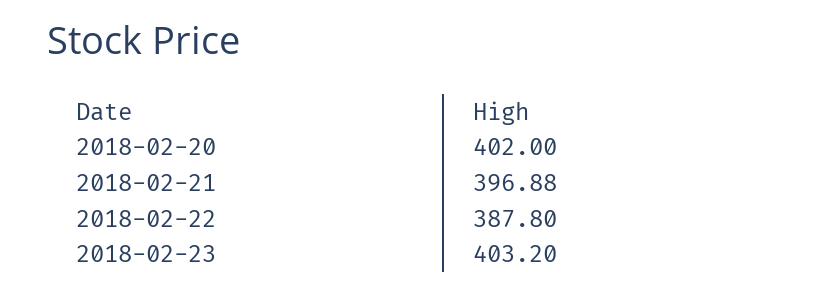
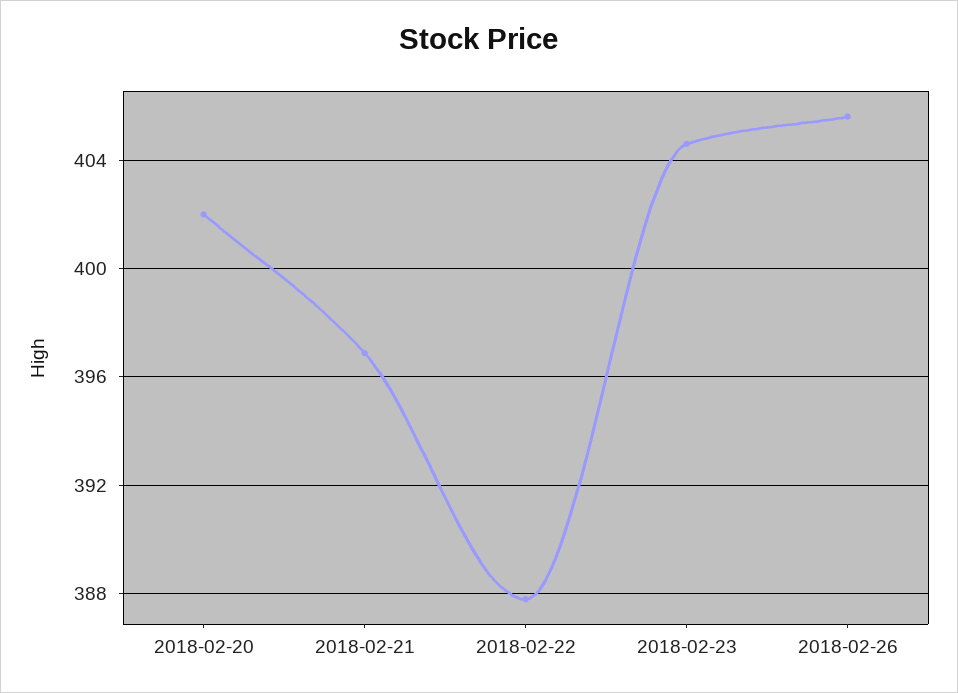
2018-02-23: 403.2 -> 404.5
2018-02-26: none -> 405.5

